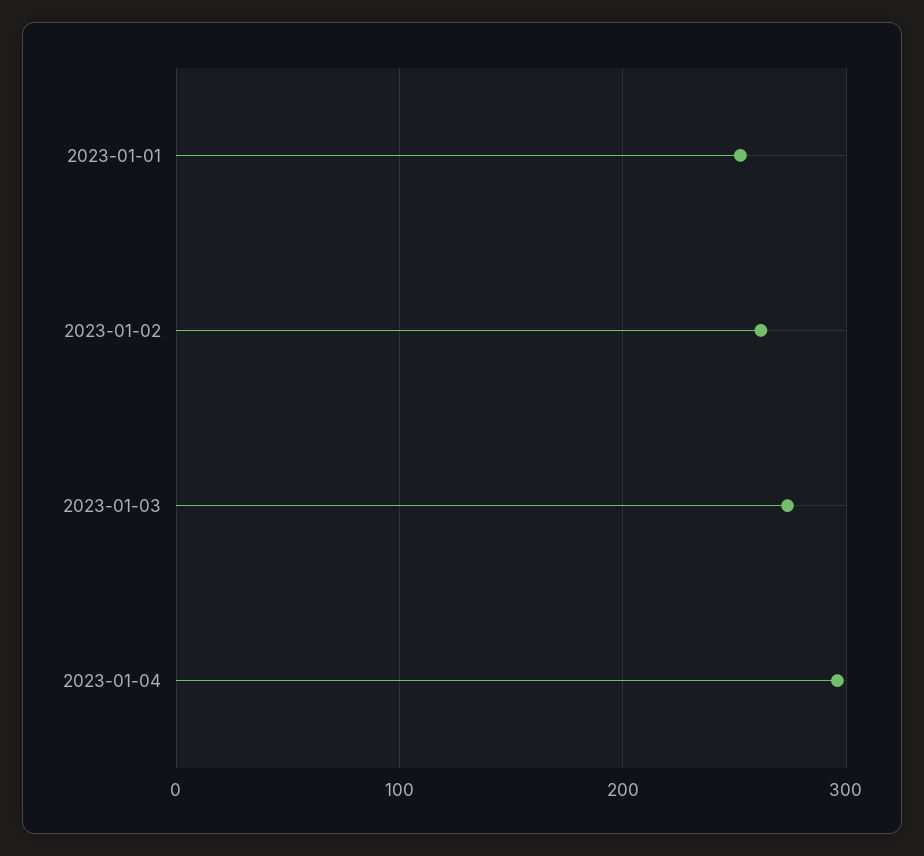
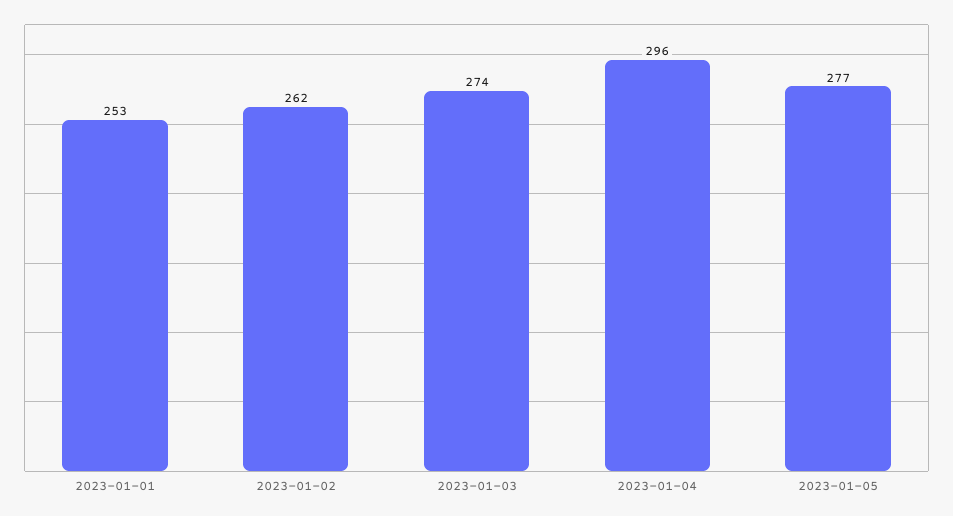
2023-01-05: none -> 277

